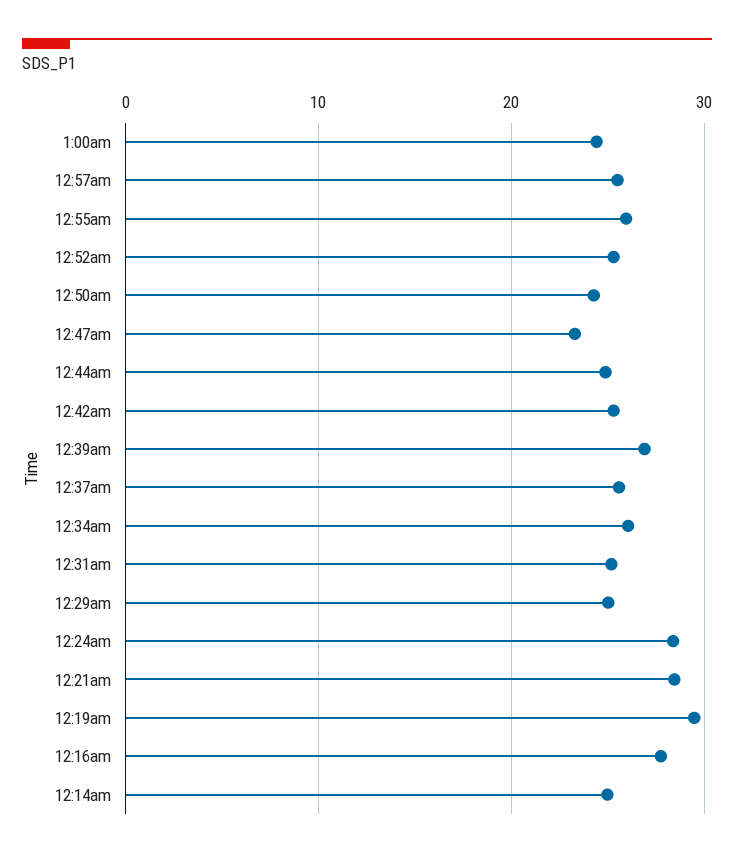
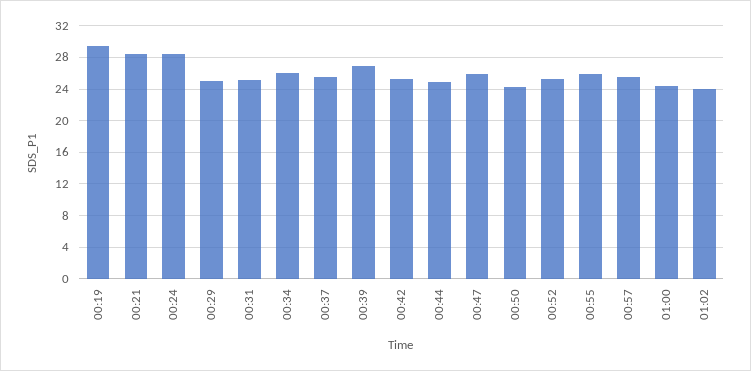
12:47am: 23 -> 26
12:16am: 28 -> none
12:14am: 25 -> none
01:02: none -> 24

